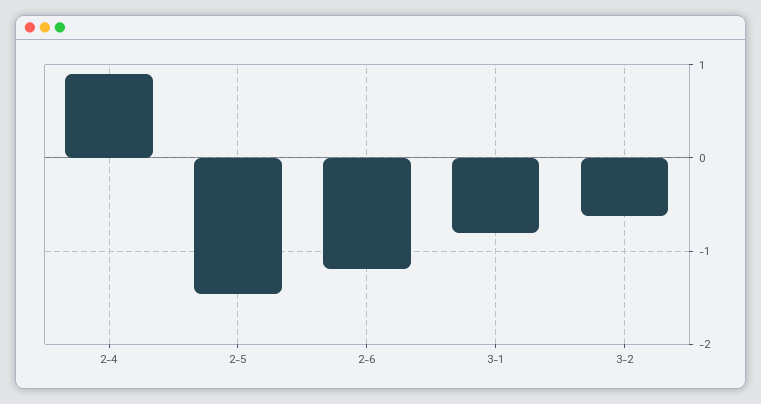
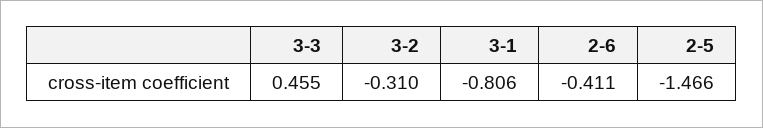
2-4: 0.9 -> none
2-6: -1.2 -> -0.411
3-2: -0.6 -> -0.31
3-3: none -> 0.455

